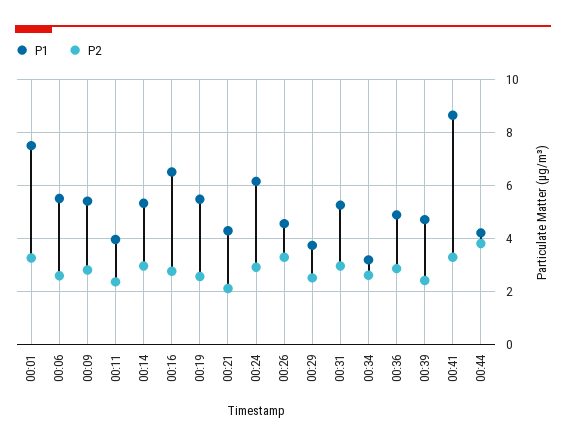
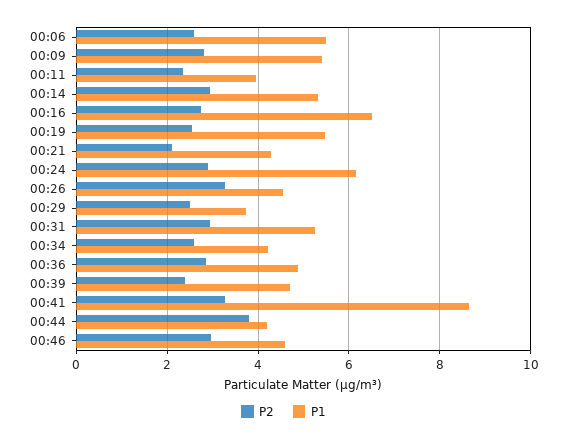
P1, 00:01: 7.5 -> none
P2, 00:01: 3.25 -> none
P1, 00:34: 3.25 -> 4.2
P2, 00:46: none -> 3
P1, 00:46: none -> 4.6

